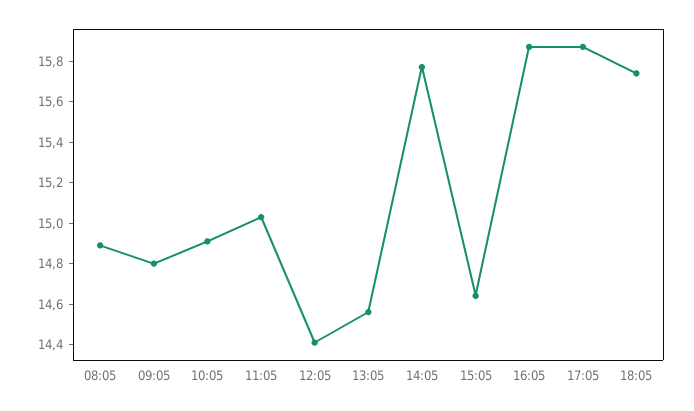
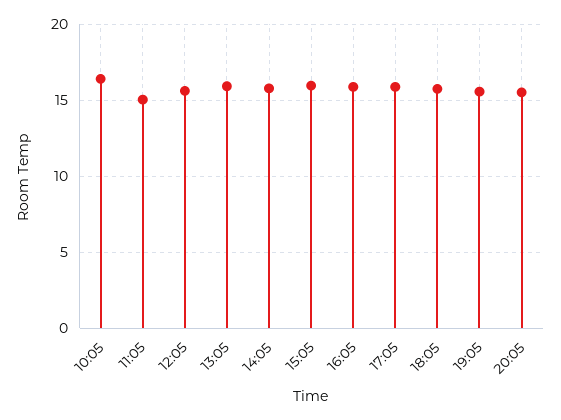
08:05: 14.9 -> none
09:05: 14.8 -> none
10:05: 14.9 -> 16.5
12:05: 14.4 -> 15.5
13:05: 14.55 -> 16
15:05: 14.65 -> 16
19:05: none -> 15.5
20:05: none -> 15.5

